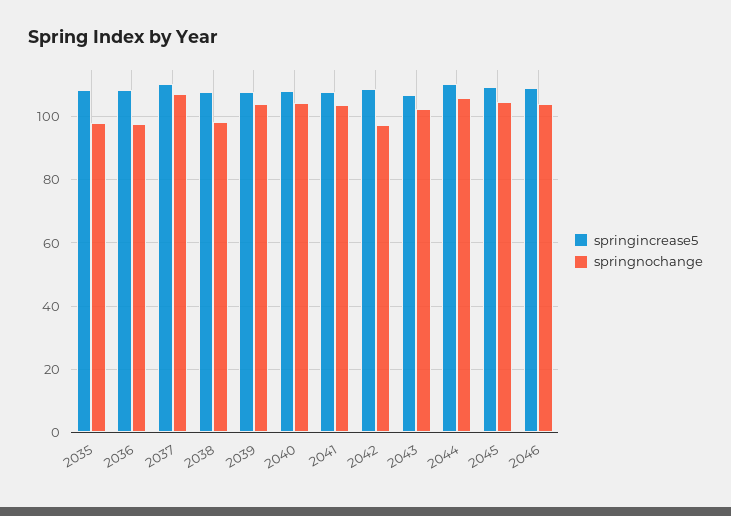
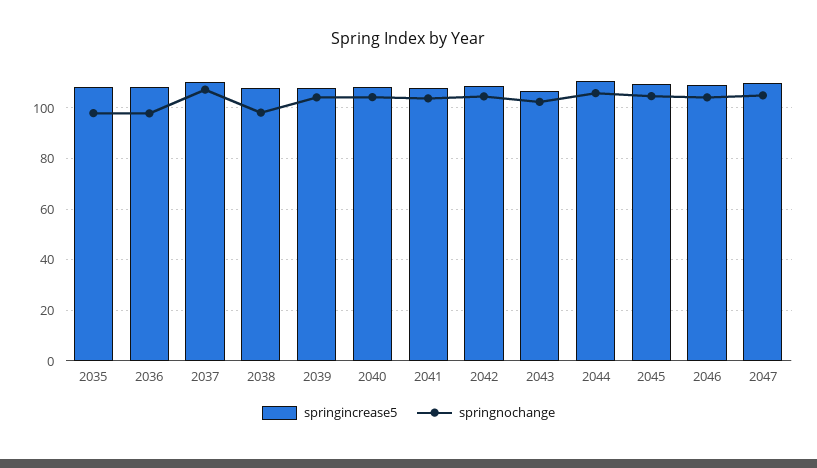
springnochange, 2042: 98 -> 105
springincrease5, 2047: none -> 110
springnochange, 2047: none -> 105

